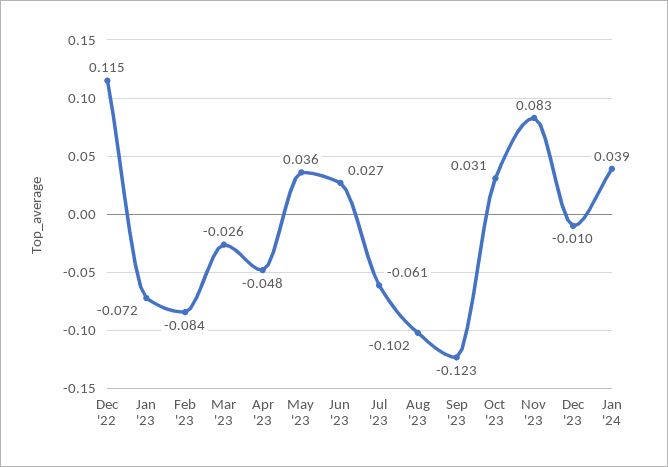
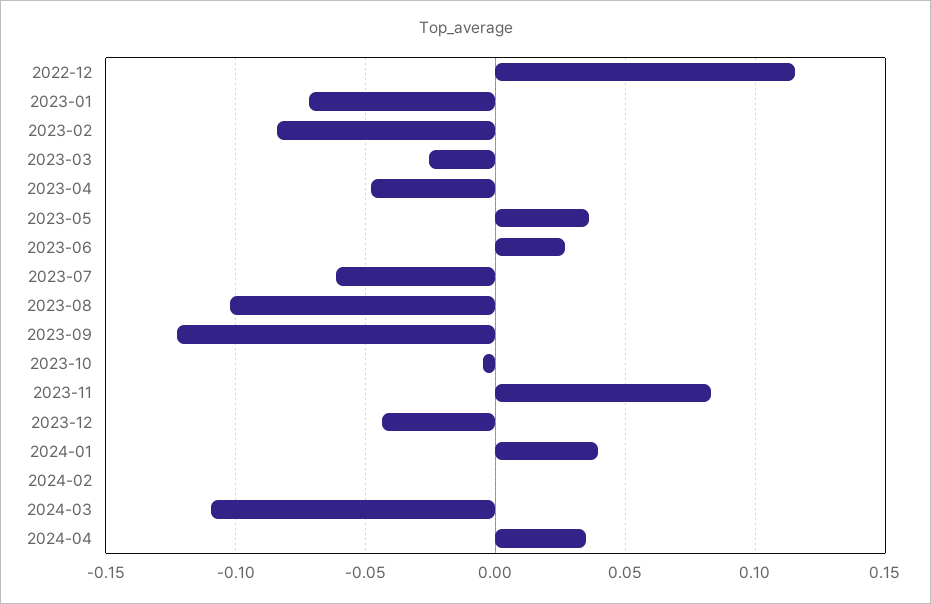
Oct '23: 0.031 -> -0.005
Dec '23: -0.01 -> -0.045
2024-02: none -> 0
2024-03: none -> -0.11
2024-04: none -> 0.035

